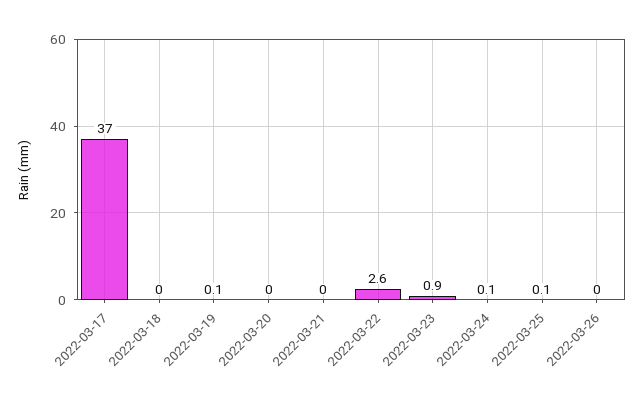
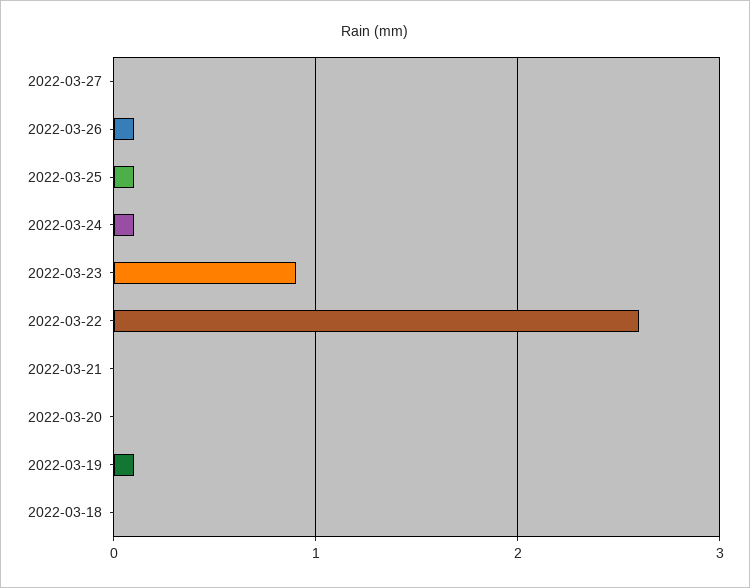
2022-03-17: 37 -> none
2022-03-26: 0 -> 0.1
2022-03-27: none -> 0

